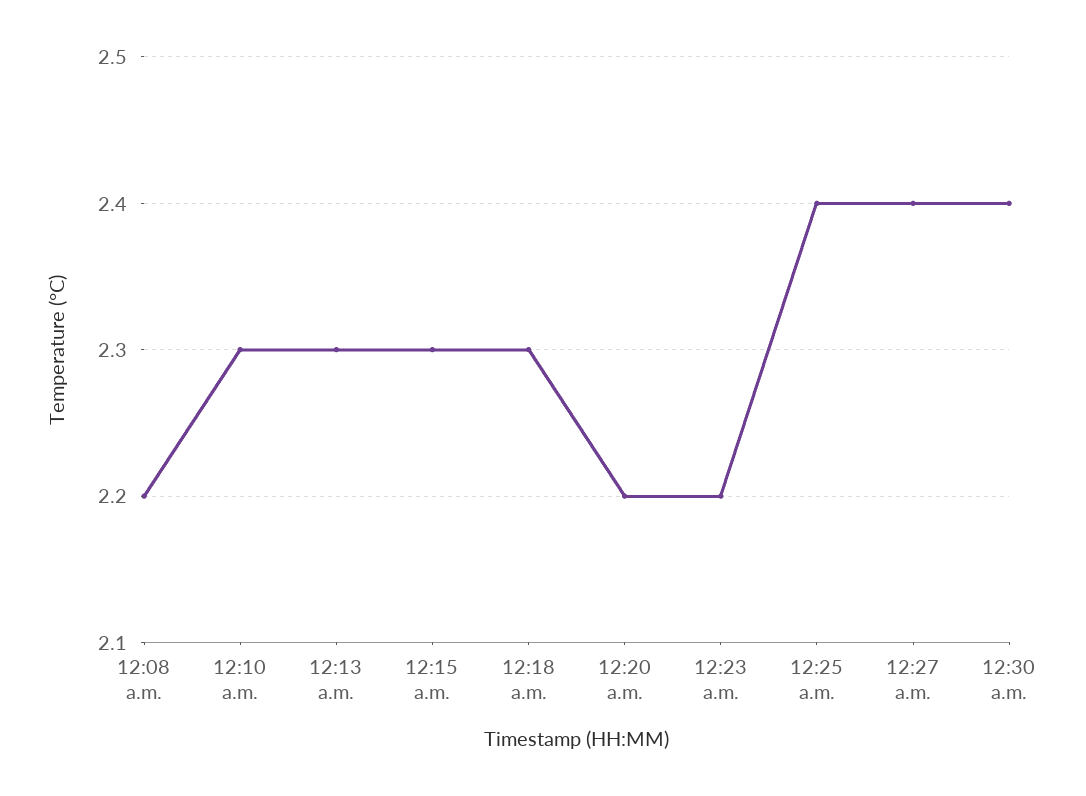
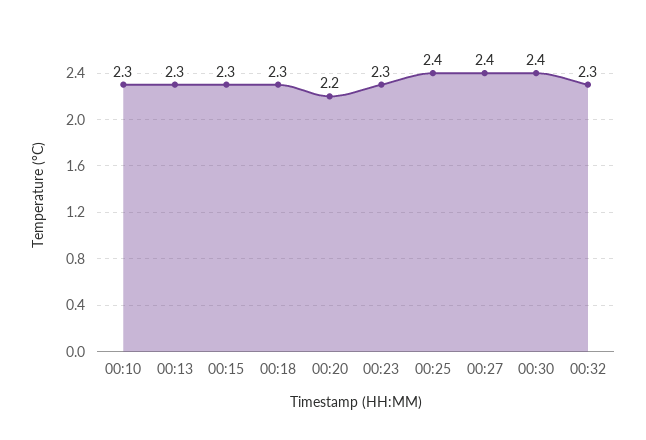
12:08 a.m.: 2.2 -> none
12:23 a.m.: 2.2 -> 2.3
00:32: none -> 2.3

